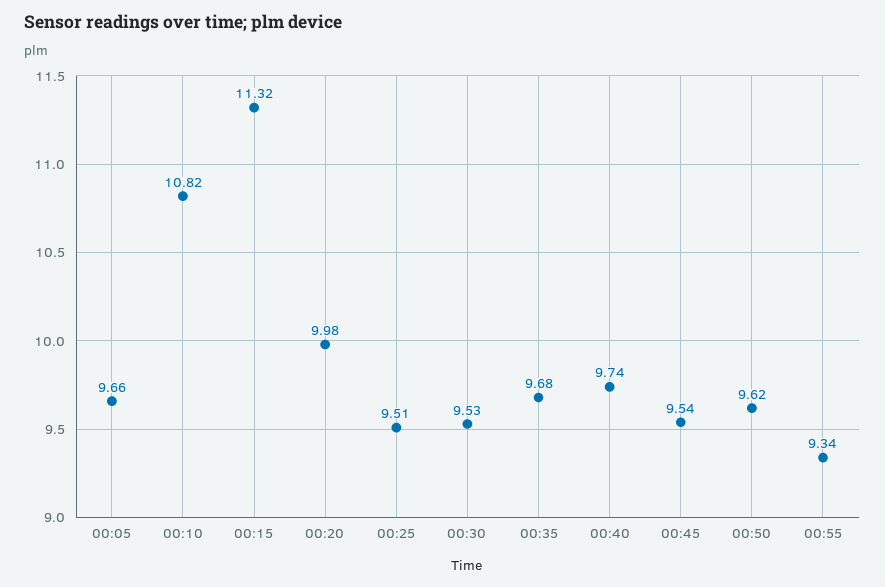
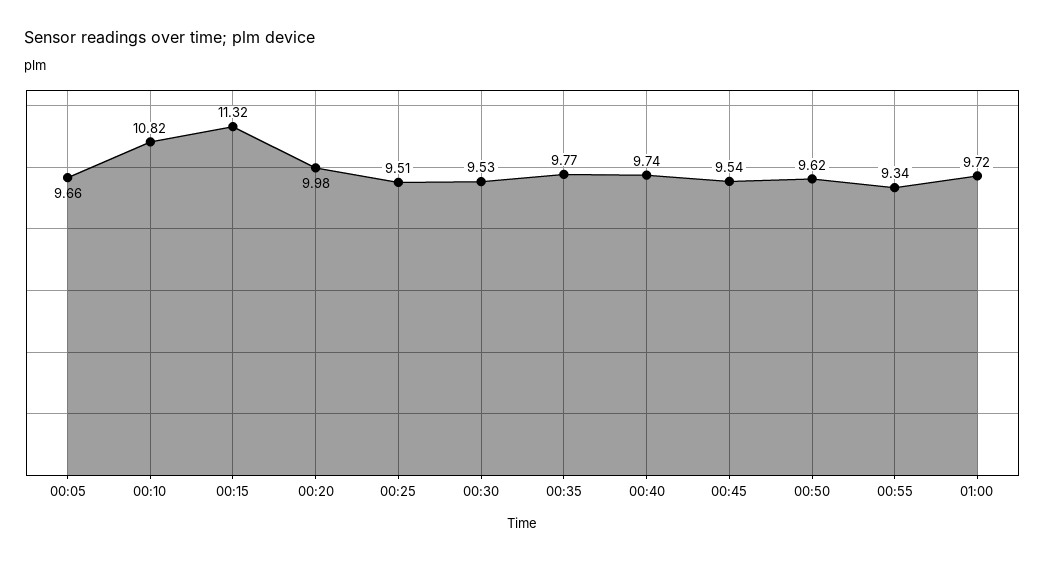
00:35: 9.68 -> 9.77
01:00: none -> 9.72

